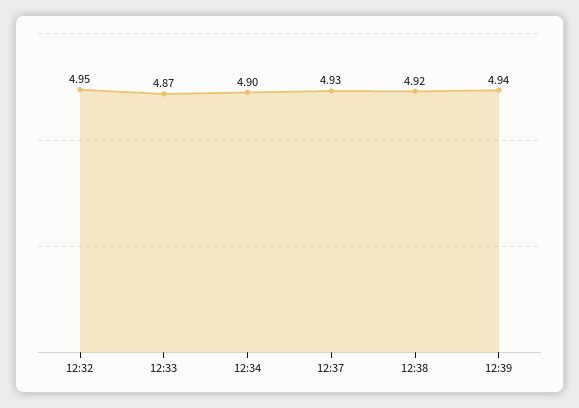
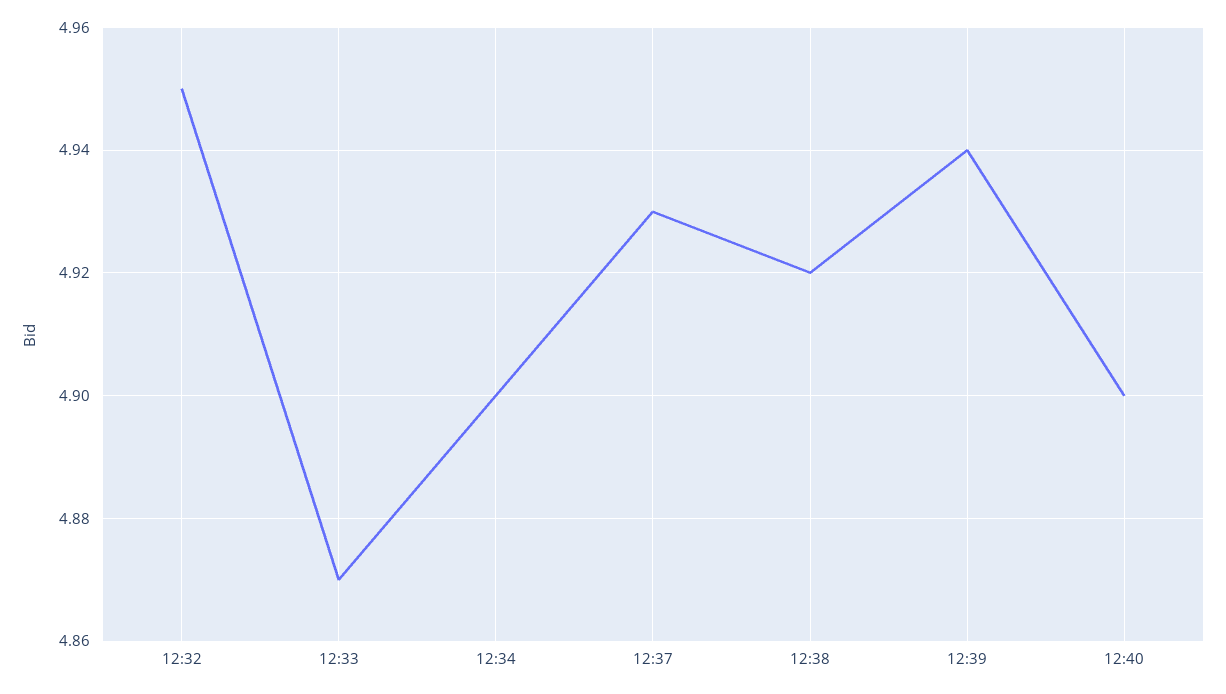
12:40: none -> 4.9

